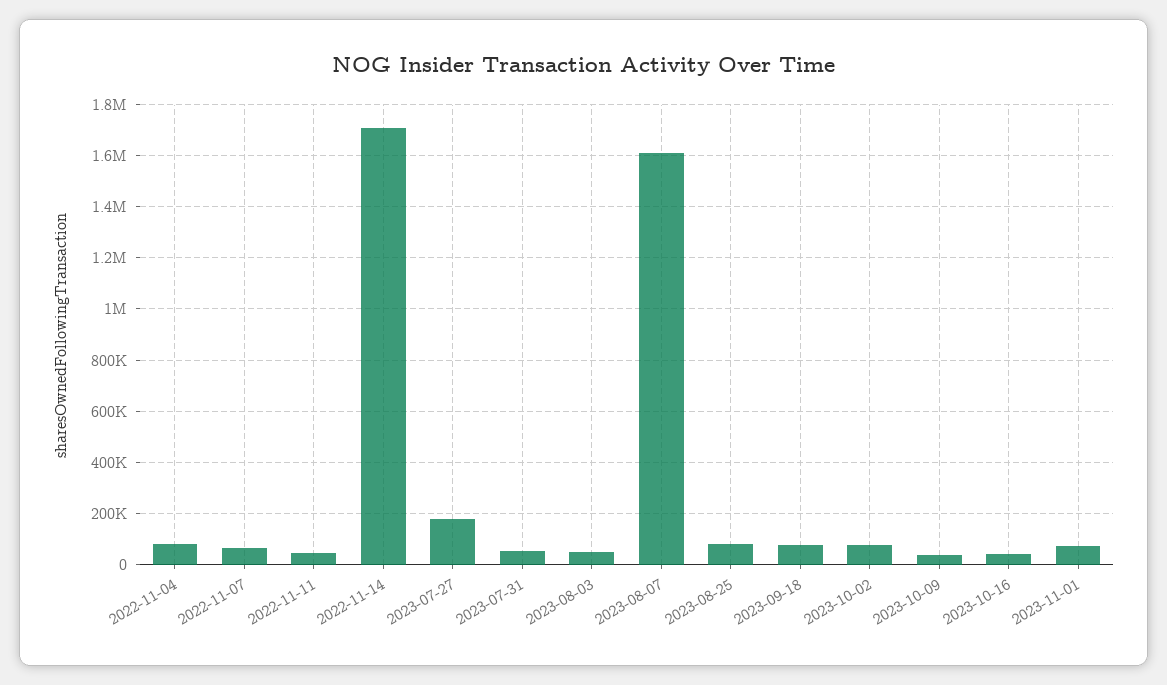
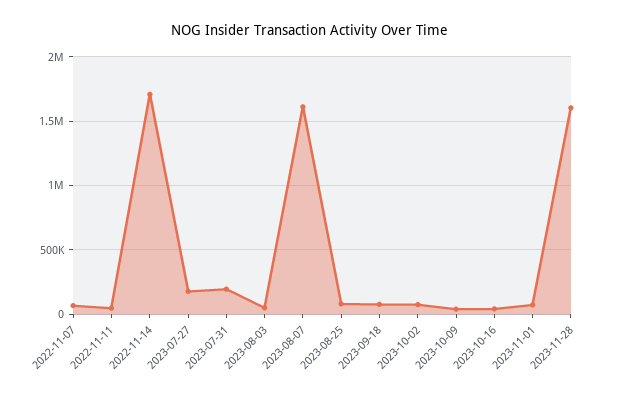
2022-11-04: 75000 -> none
2023-07-31: 50000 -> 200000
2023-11-28: none -> 1600000

